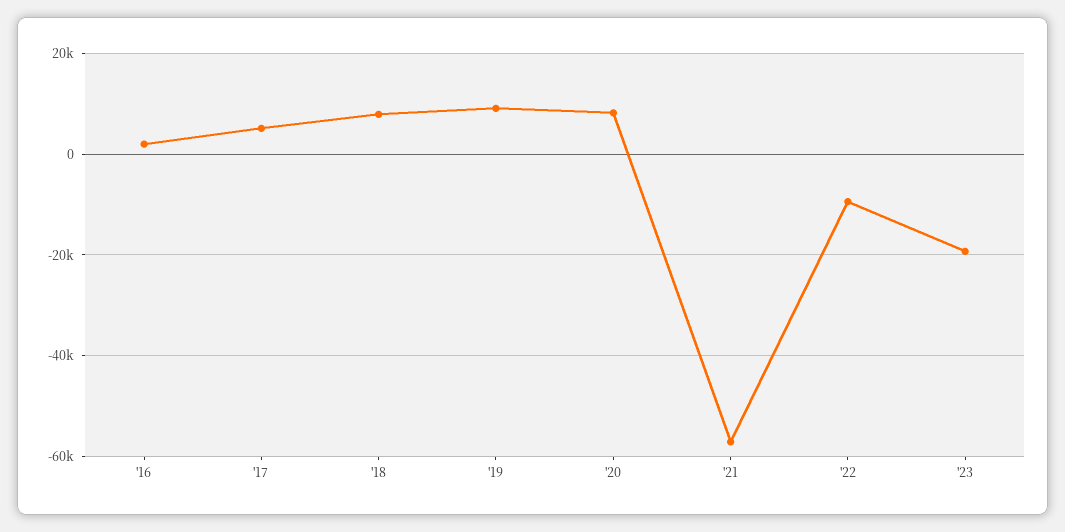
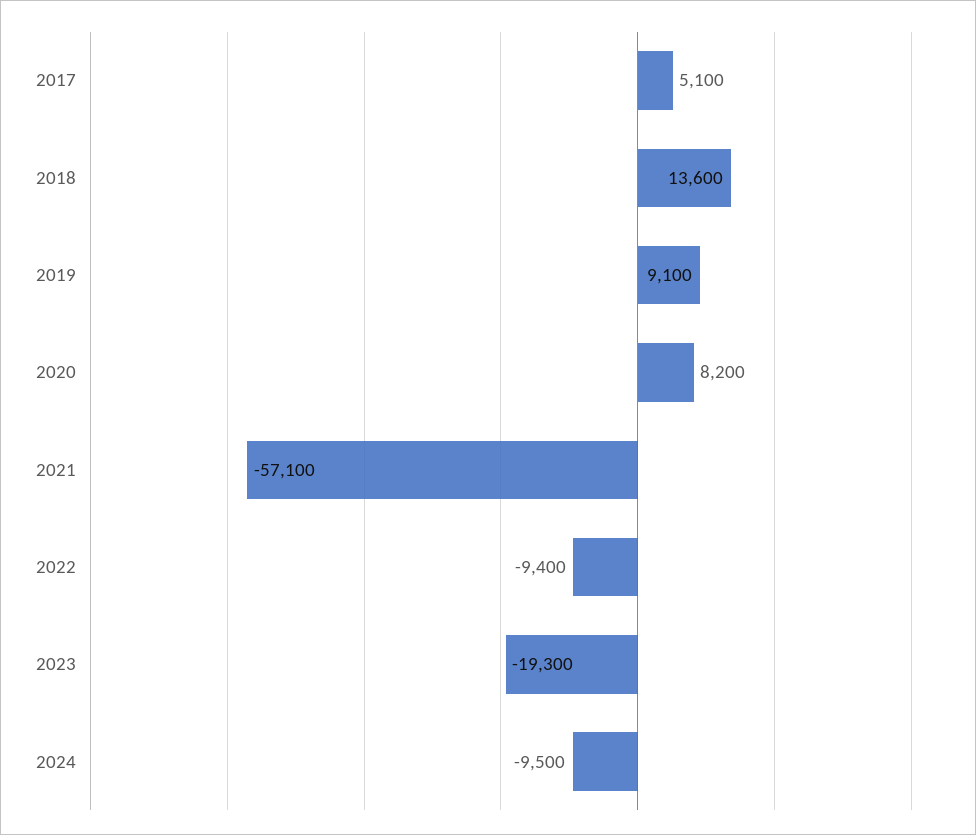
'16: 2000 -> none
'18: 8000 -> 13600
2024: none -> -9500

